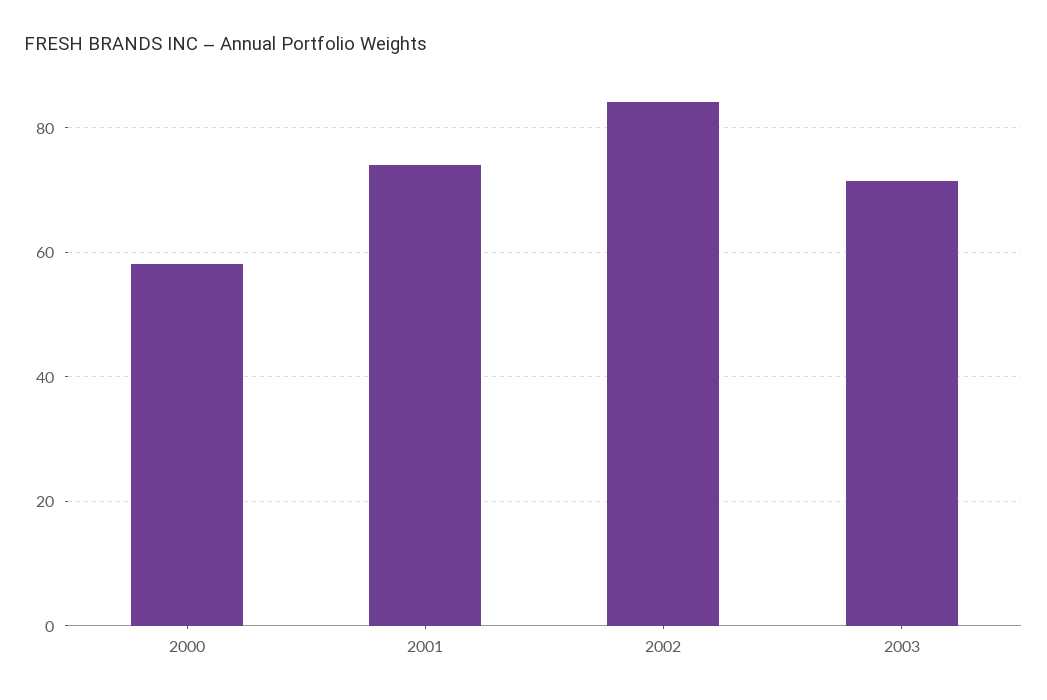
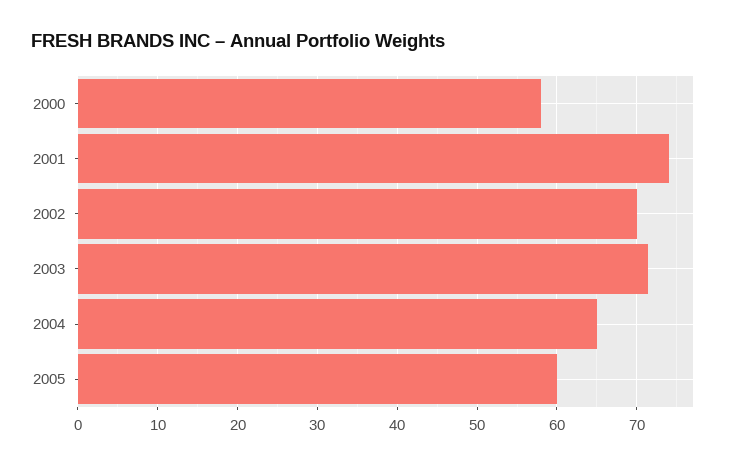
2002: 84 -> 70
2004: none -> 65
2005: none -> 60

